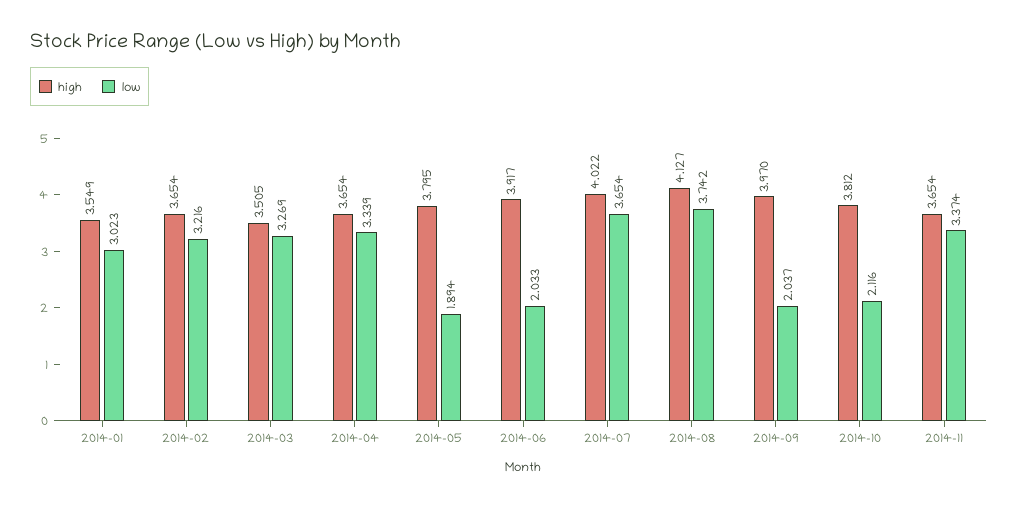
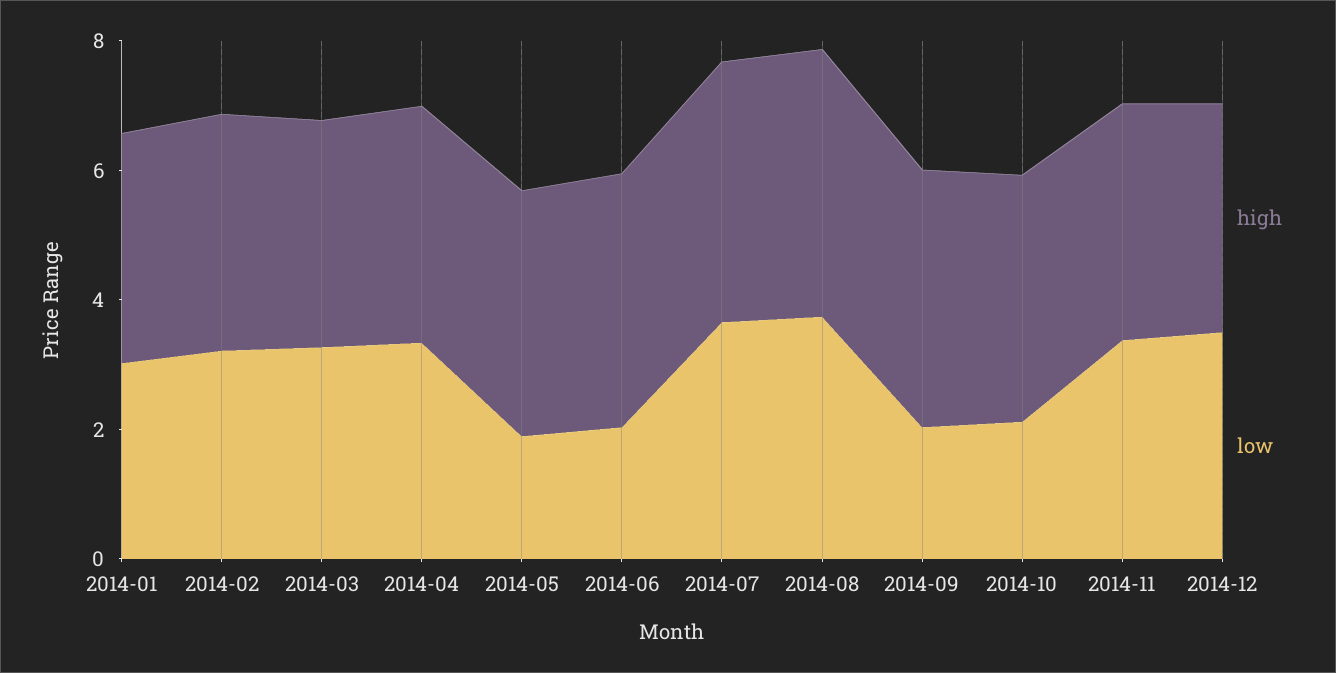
high, 2014-12: none -> 3.5
low, 2014-12: none -> 3.5

